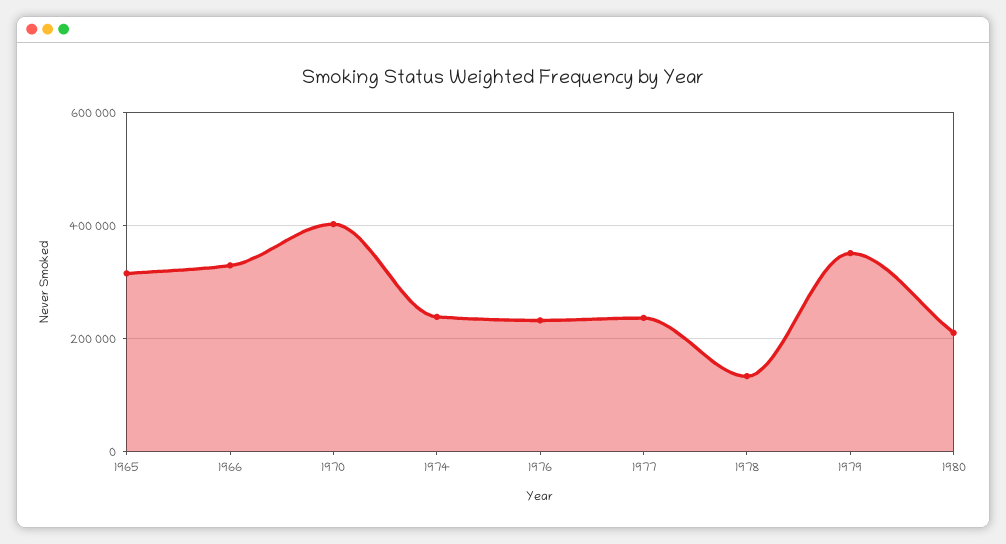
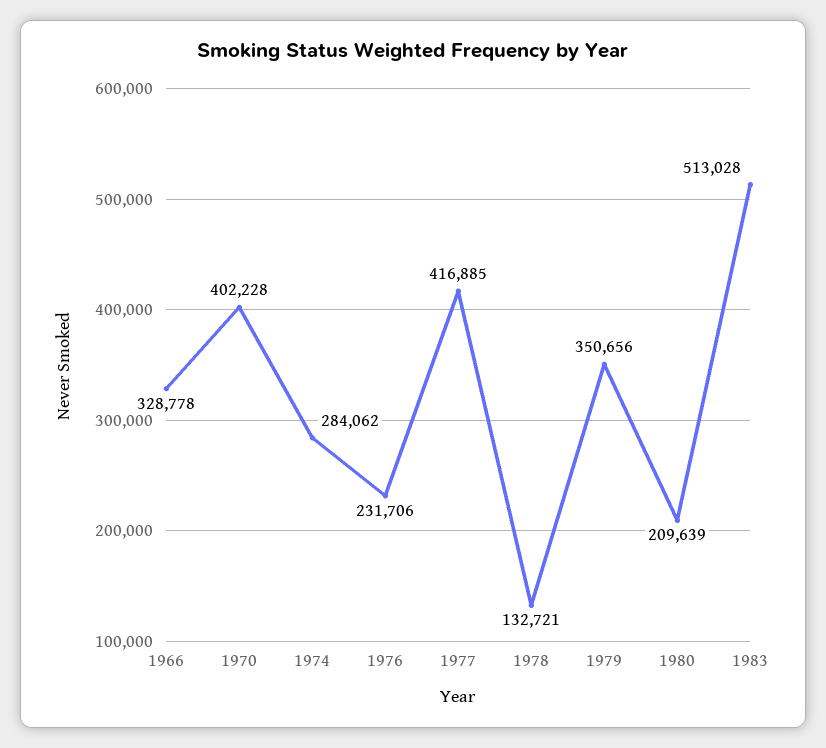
1965: 320000 -> none
1974: 240000 -> 284062
1977: 240000 -> 416885
1983: none -> 513028

